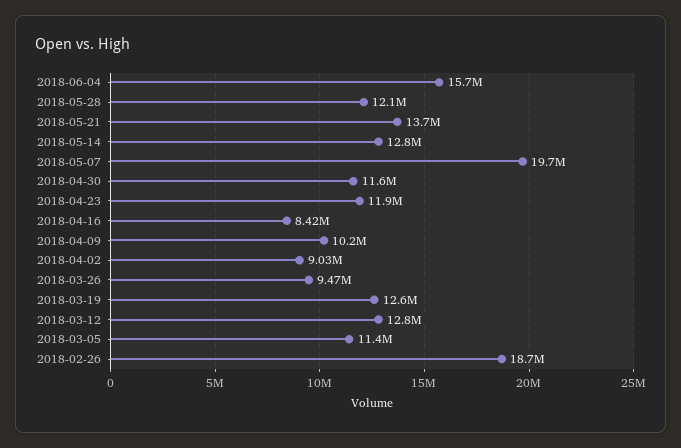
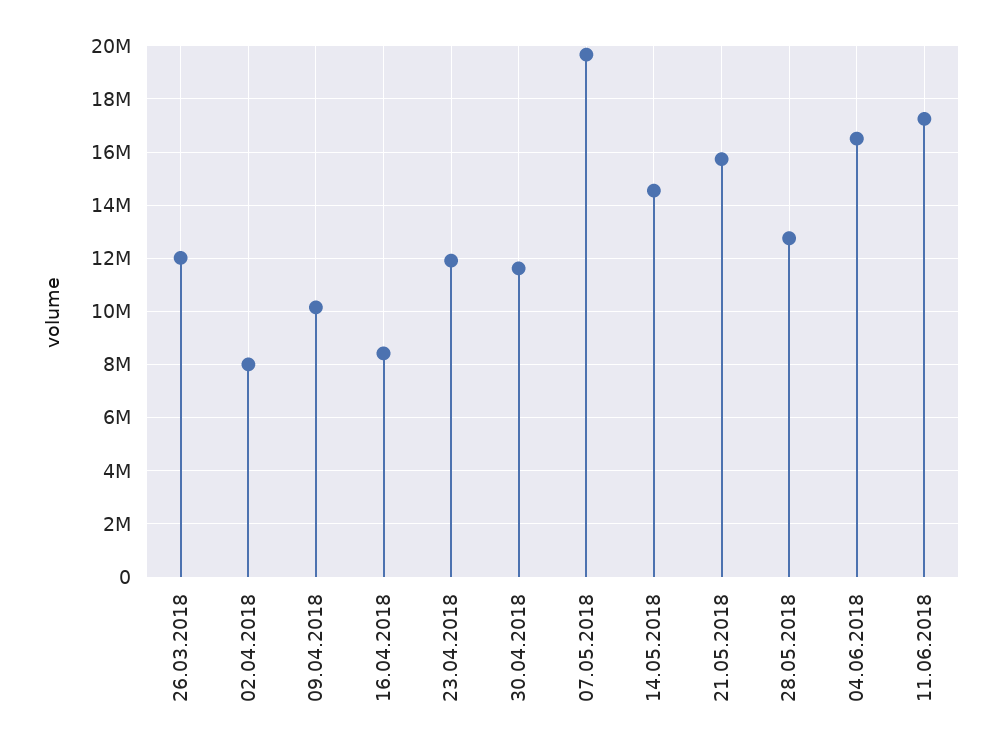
2018-06-04: 15700000 -> 16500000
2018-05-28: 12100000 -> 12750000
2018-05-21: 13700000 -> 15750000
2018-05-14: 12800000 -> 14500000
2018-04-02: 9030000 -> 8000000
2018-03-26: 9470000 -> 12000000
2018-03-19: 12600000 -> none
2018-03-12: 12800000 -> none
2018-03-05: 11400000 -> none
2018-02-26: 18700000 -> none
11.06.2018: none -> 17250000

